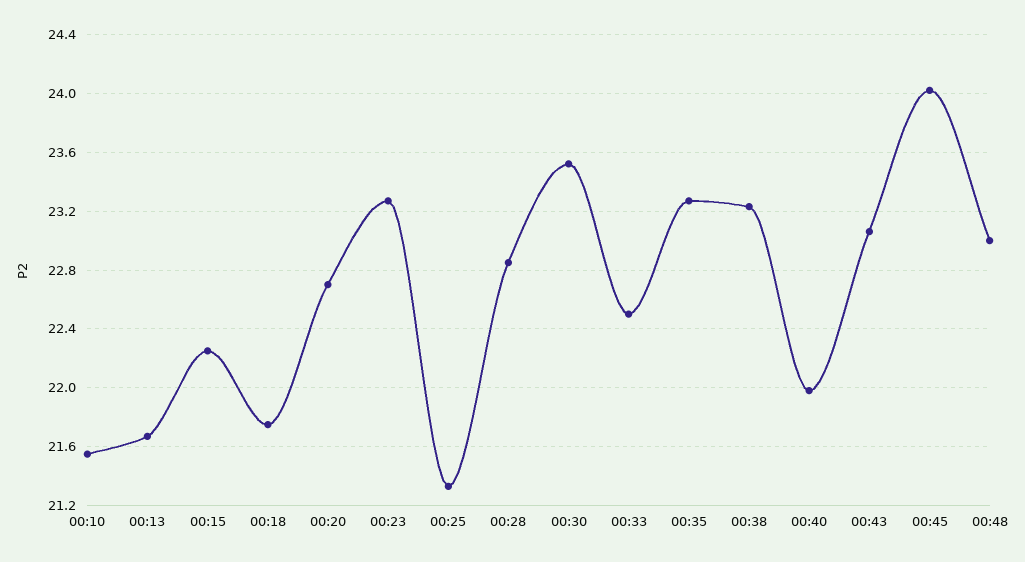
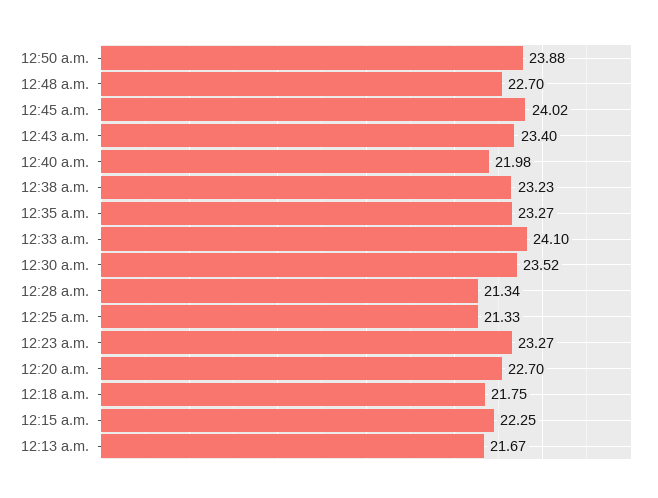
00:10: 21.55 -> none
00:28: 22.85 -> 21.34
00:33: 22.5 -> 24.1
00:43: 23.05 -> 23.4
00:48: 23 -> 22.7
12:50 a.m.: none -> 23.88

